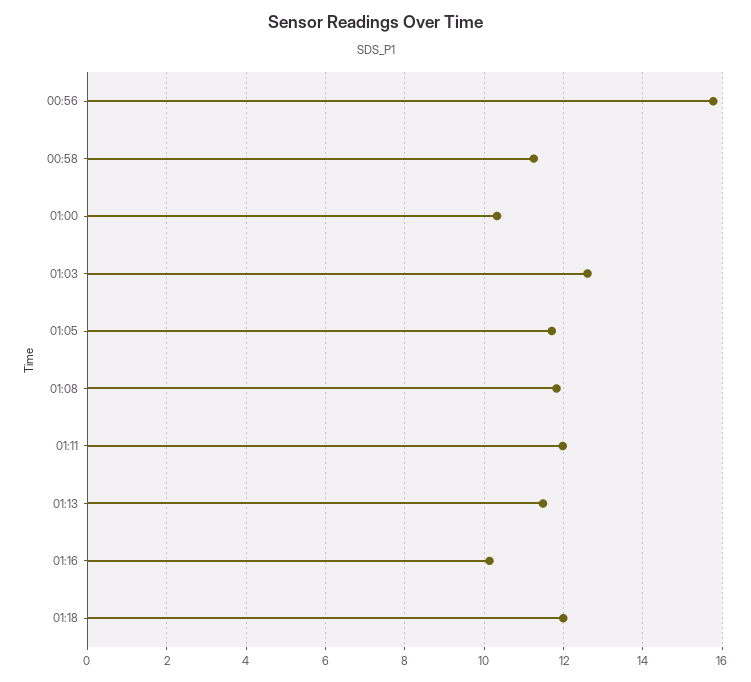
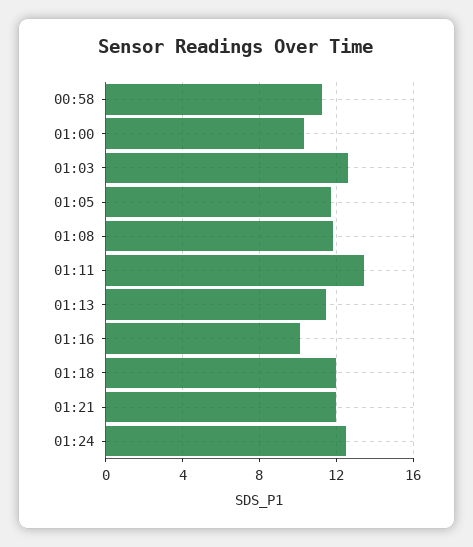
00:56: 15.8 -> none
01:11: 12 -> 13.5
01:21: none -> 12
01:24: none -> 12.5

